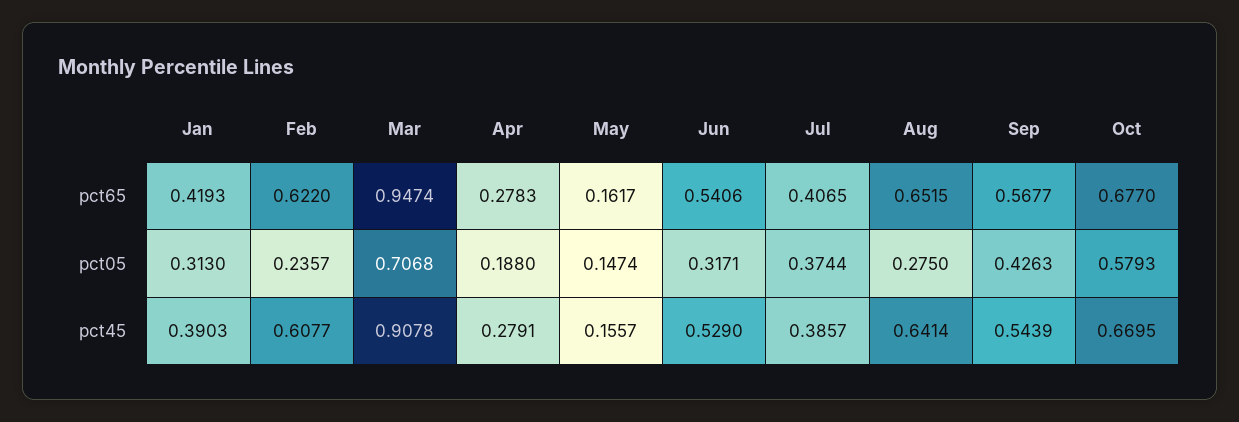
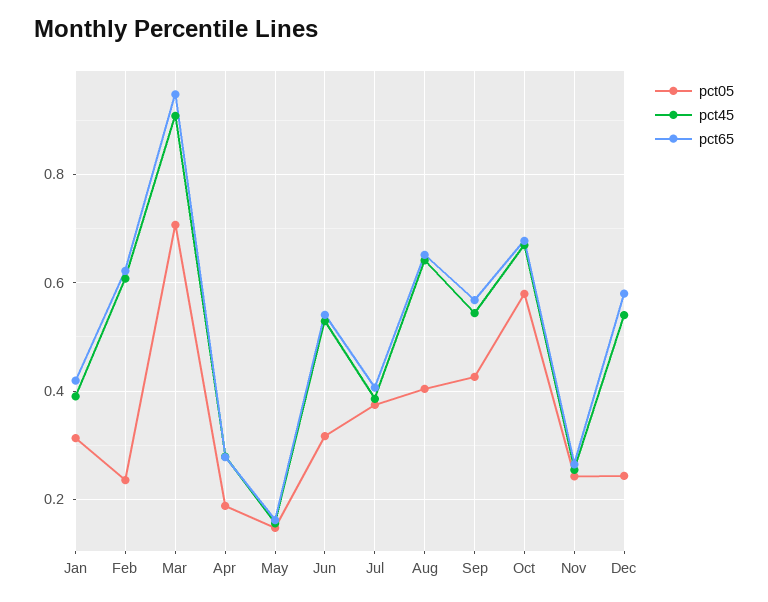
pct05, Aug: 0.275 -> 0.4
pct05, Nov: none -> 0.24
pct45, Nov: none -> 0.26
pct65, Nov: none -> 0.26
pct05, Dec: none -> 0.24
pct45, Dec: none -> 0.54
pct65, Dec: none -> 0.58

